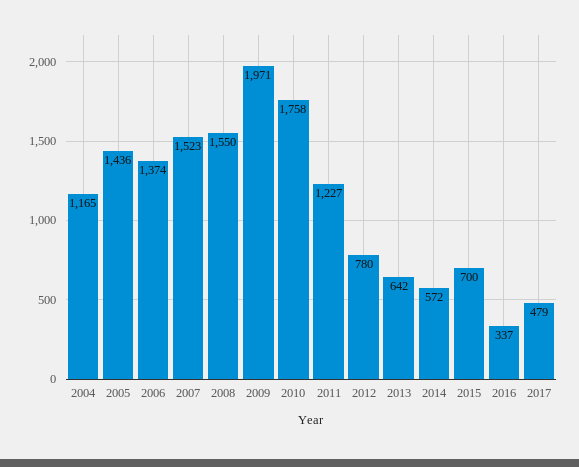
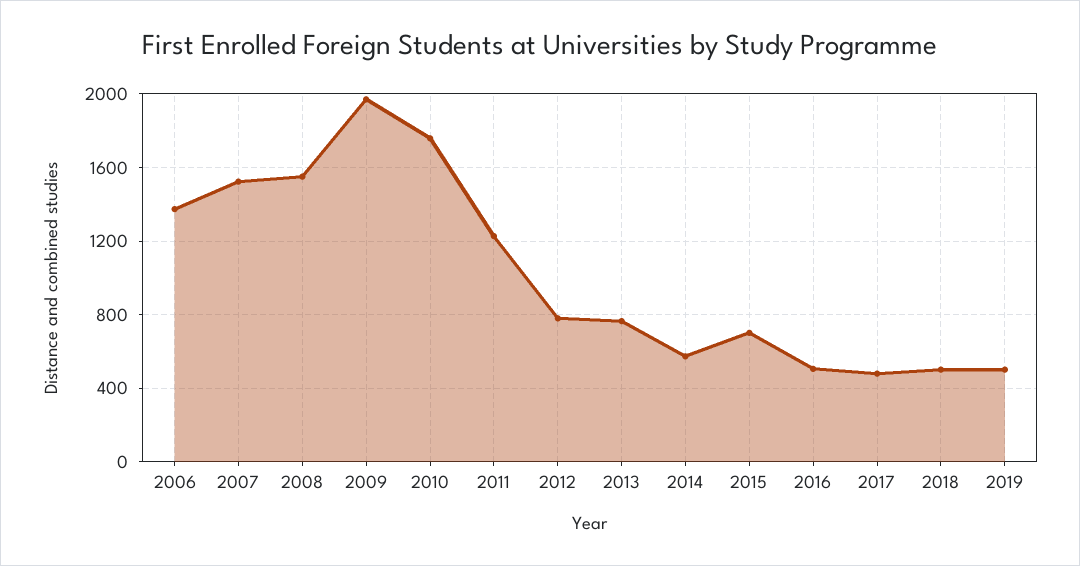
2004: 1165 -> none
2005: 1436 -> none
2013: 642 -> 750
2016: 337 -> 500
2018: none -> 500
2019: none -> 500

